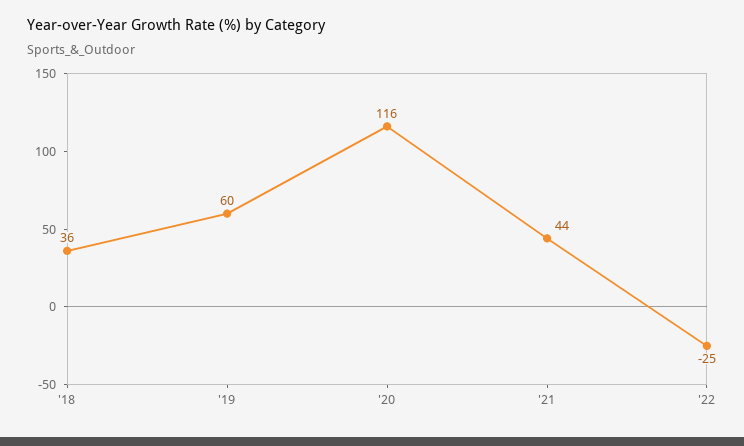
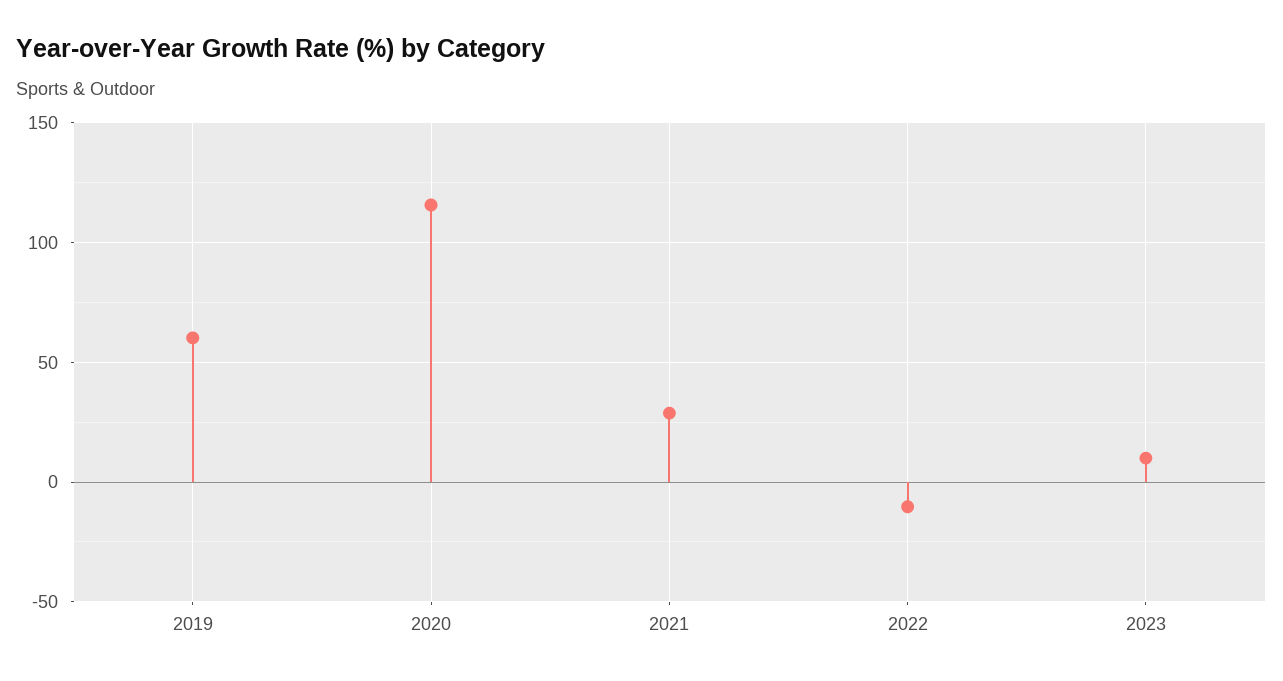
'18: 36 -> none
'21: 44 -> 30
'22: -25 -> -10
2023: none -> 10

